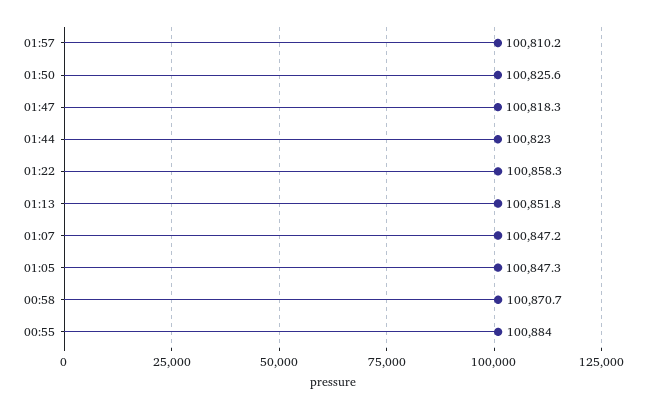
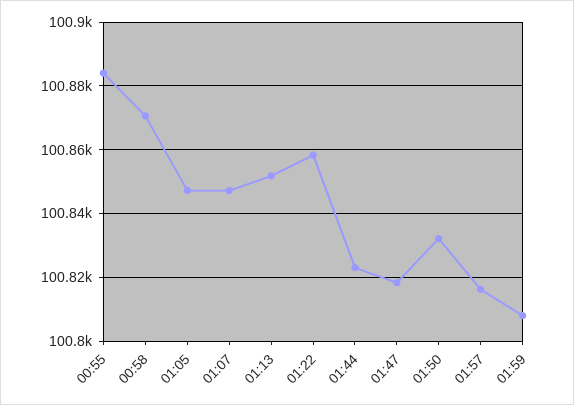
01:57: 100810.2 -> 100816
01:50: 100825.6 -> 100832
01:59: none -> 100808

